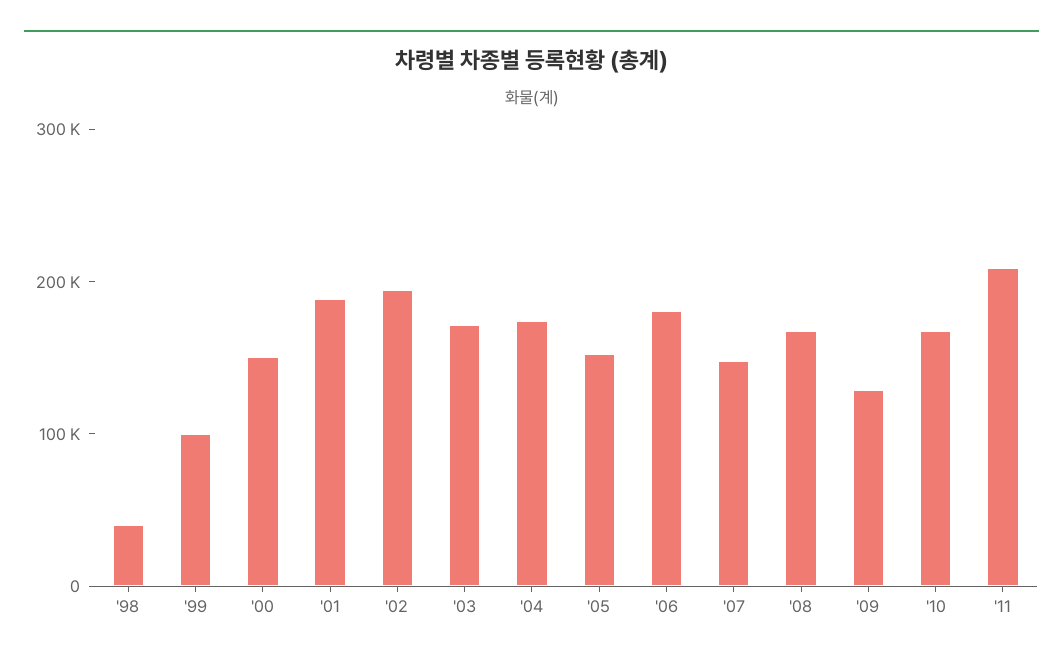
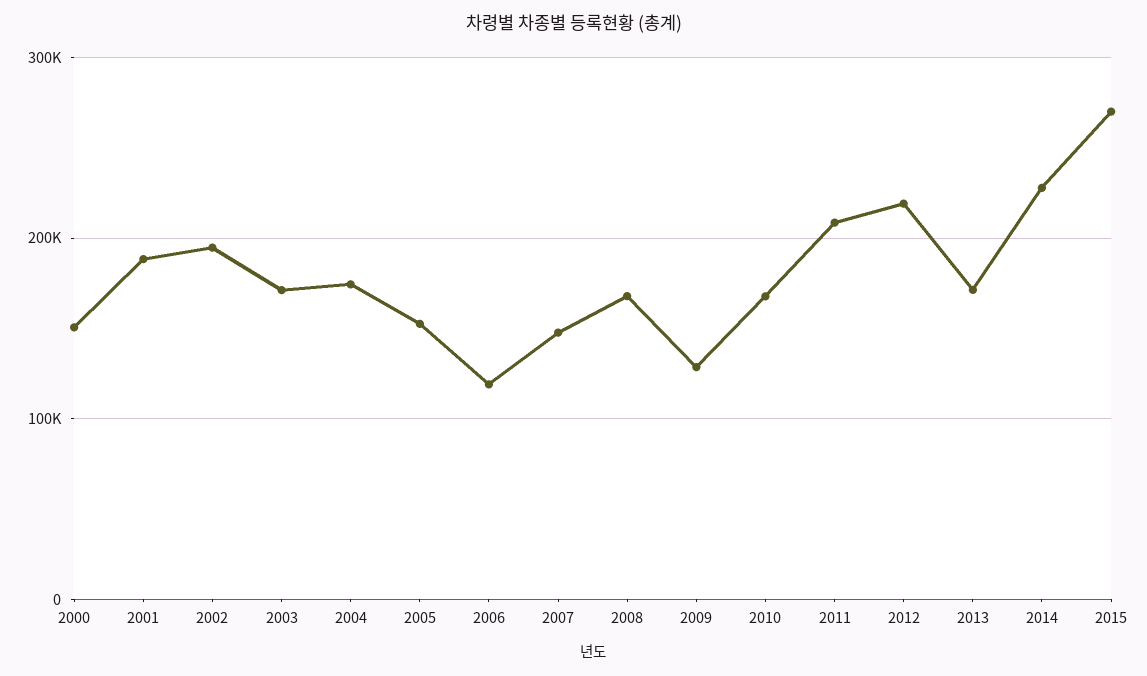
'98: 40000 -> none
'99: 100000 -> none
'06: 180000 -> 120000
2012: none -> 220000
2013: none -> 170000
2014: none -> 230000
2015: none -> 270000

